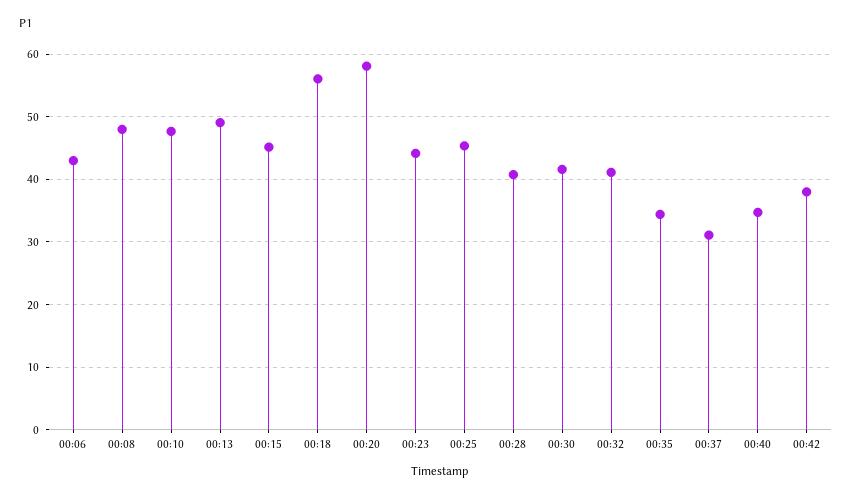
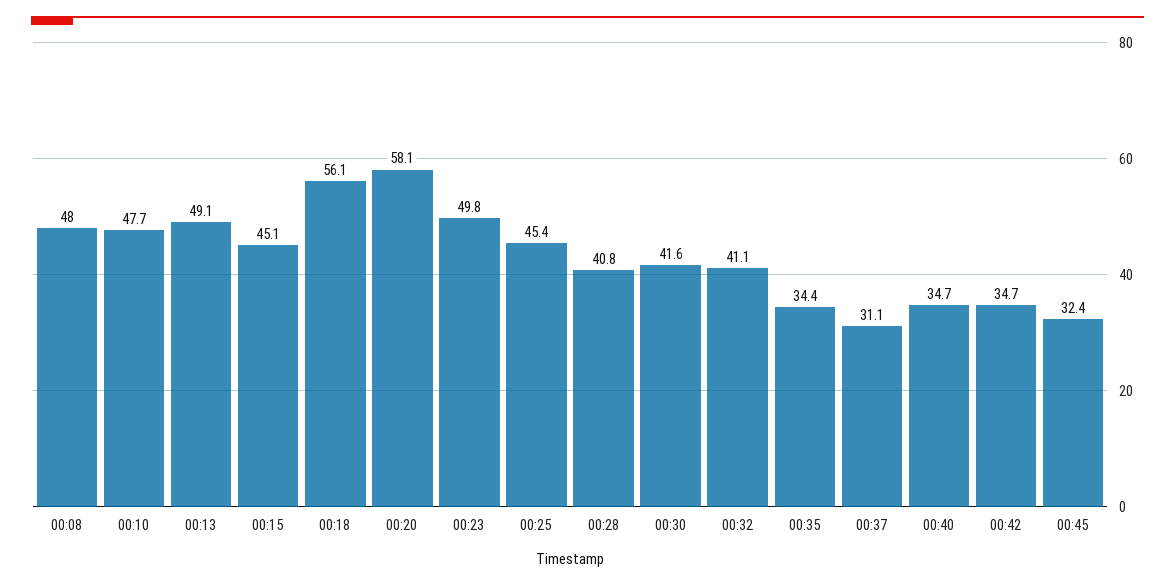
00:06: 43 -> none
00:23: 44 -> 49.8
00:42: 38 -> 34.7
00:45: none -> 32.4

